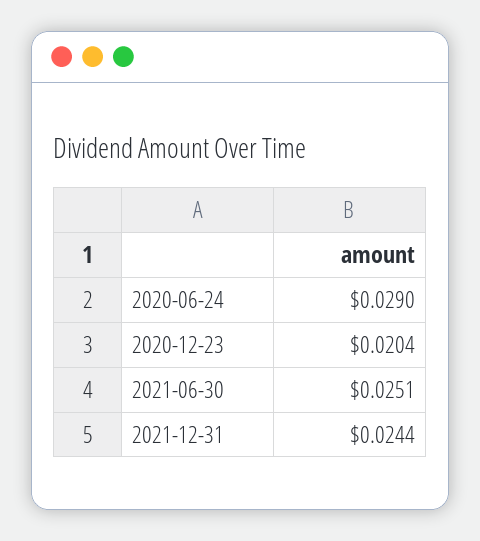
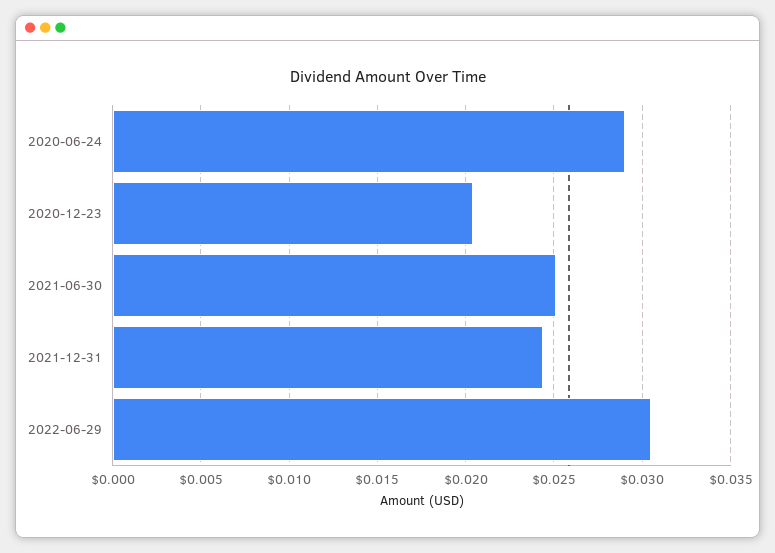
2022-06-29: none -> 0.0305

